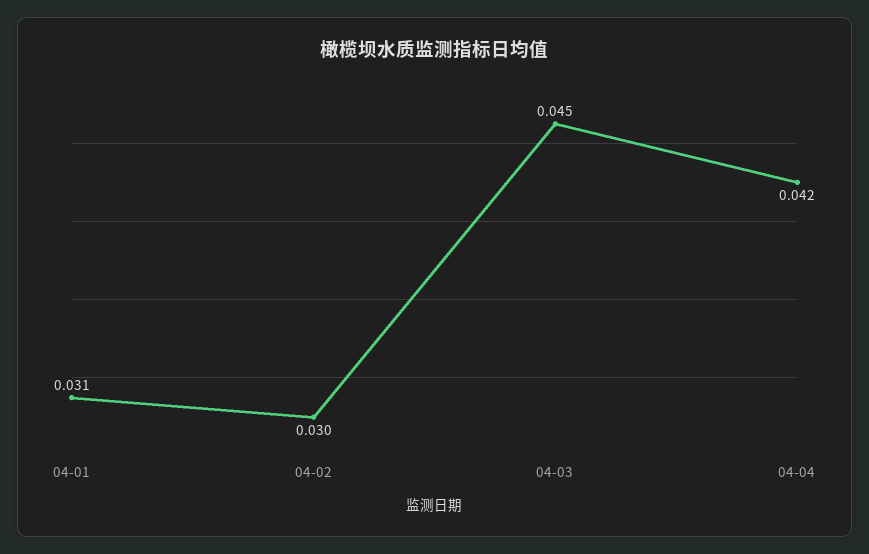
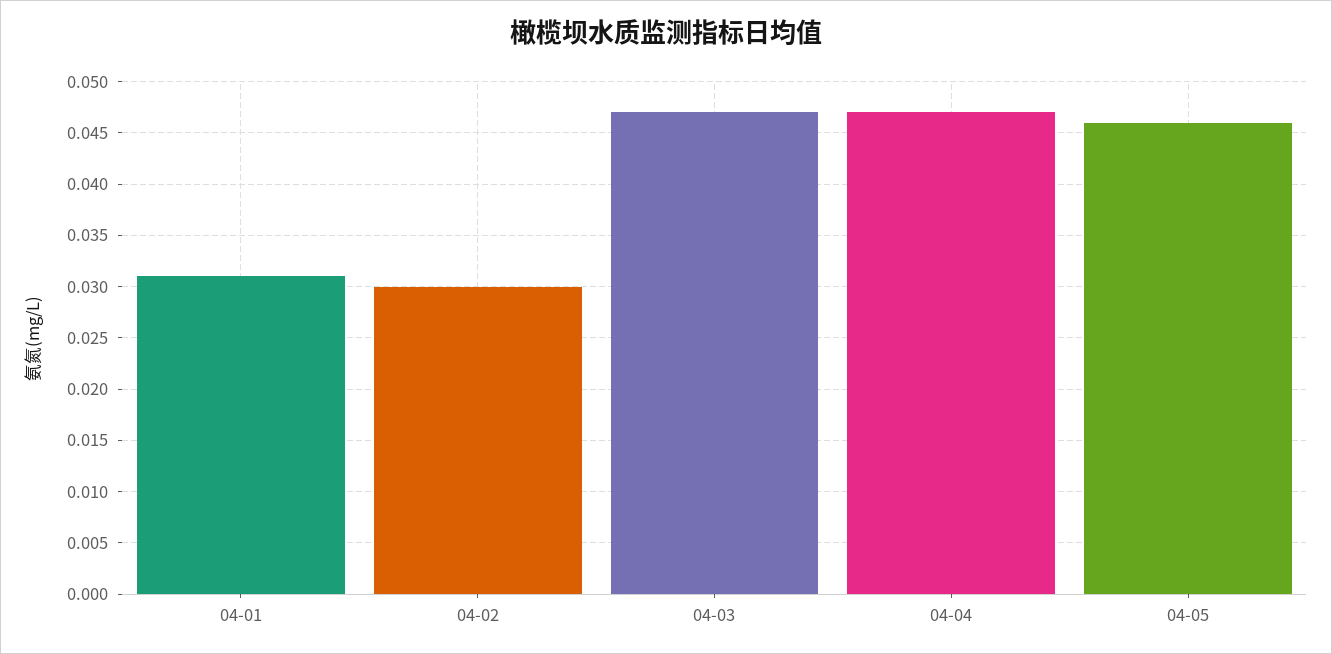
04-03: 0.045 -> 0.047
04-04: 0.042 -> 0.047
04-05: none -> 0.046

